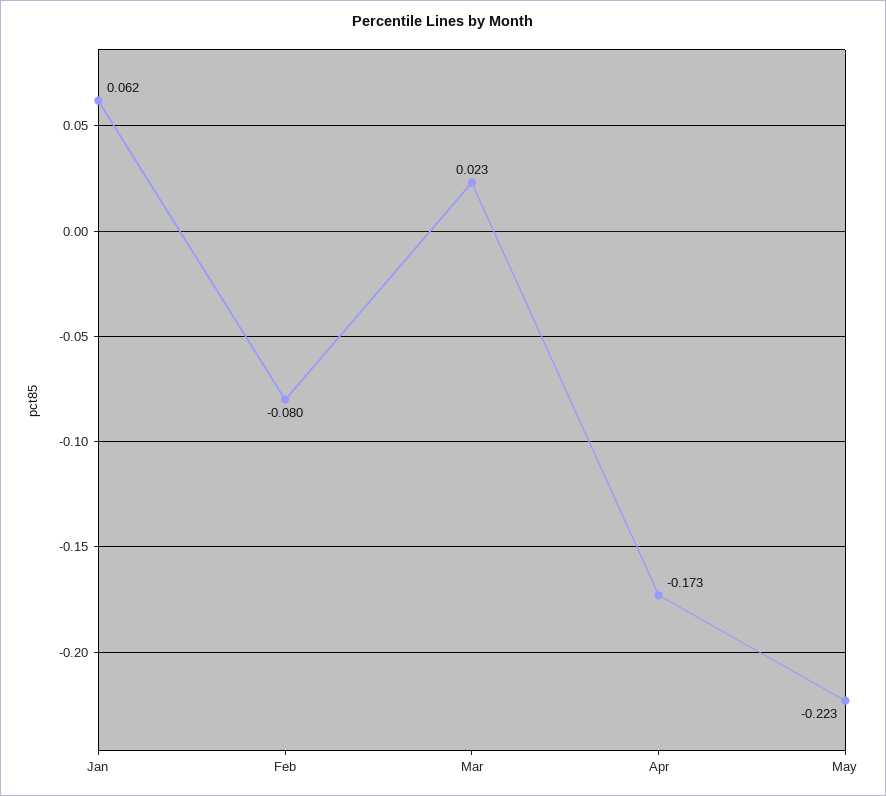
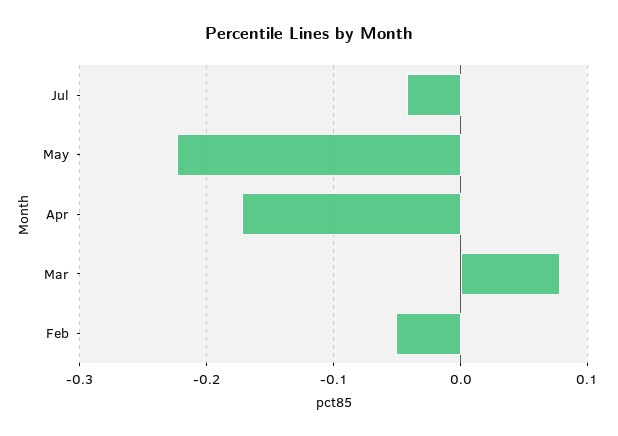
Jan: 0.062 -> none
Feb: -0.08 -> -0.05
Mar: 0.023 -> 0.08
Jul: none -> -0.04

